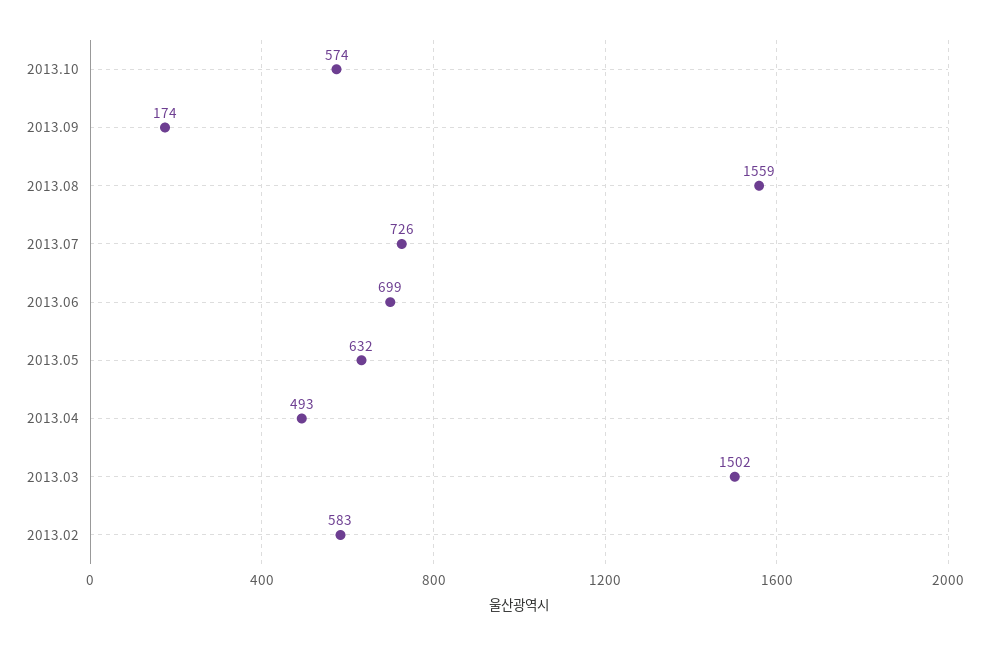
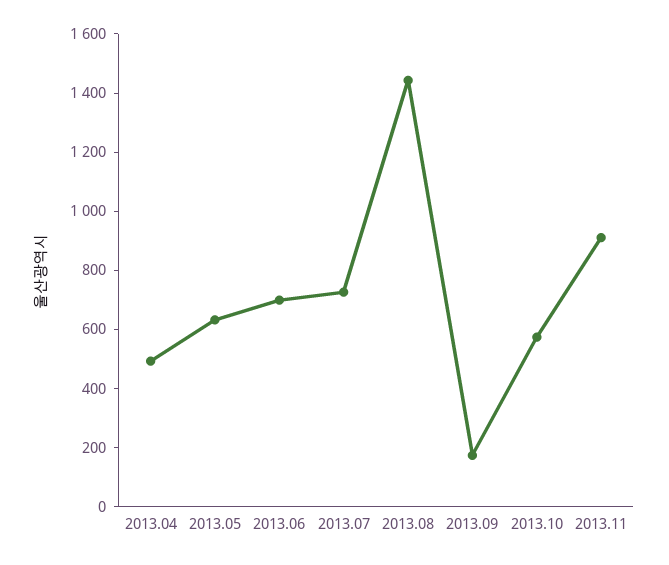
2013.08: 1559 -> 1450
2013.03: 1502 -> none
2013.02: 583 -> none
2013.11: none -> 900

